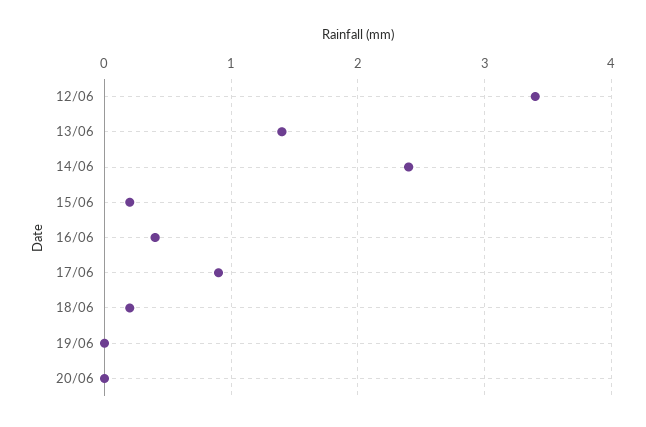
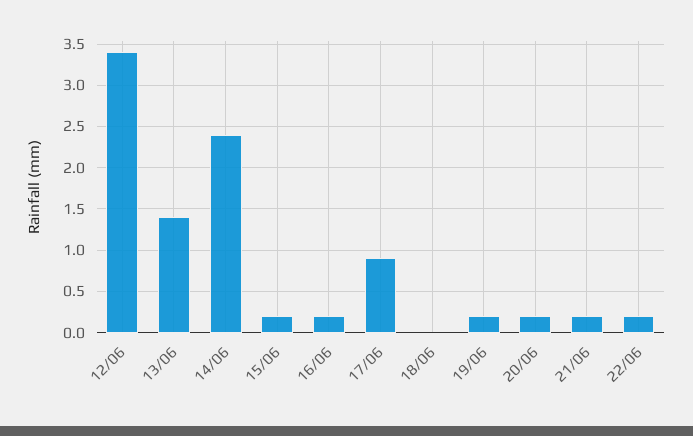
16/06: 0.4 -> 0.2
18/06: 0.2 -> 0
19/06: 0 -> 0.2
20/06: 0 -> 0.2
21/06: none -> 0.2
22/06: none -> 0.2

